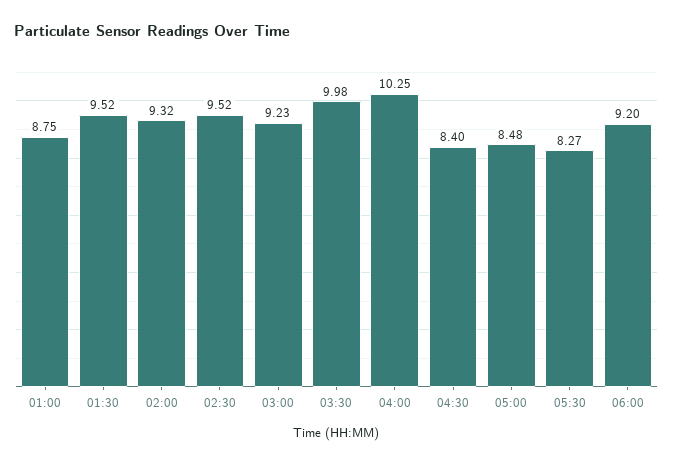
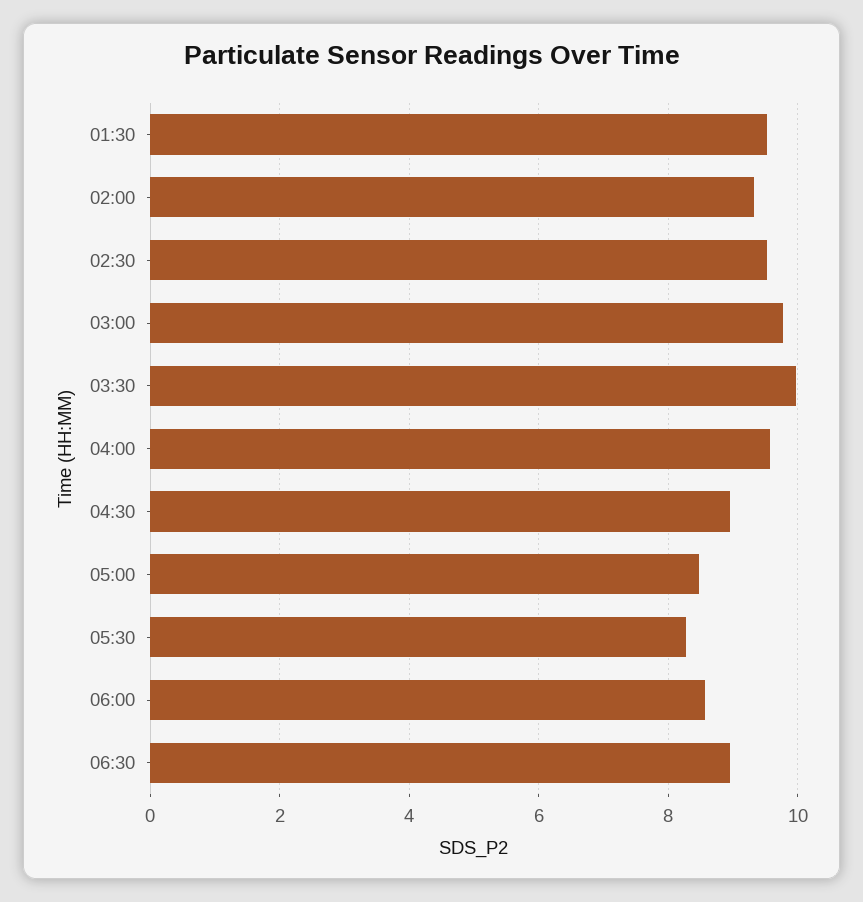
01:00: 8.75 -> none
03:00: 9.23 -> 9.8
04:00: 10.25 -> 9.6
04:30: 8.4 -> 9
06:00: 9.2 -> 8.6
06:30: none -> 9

